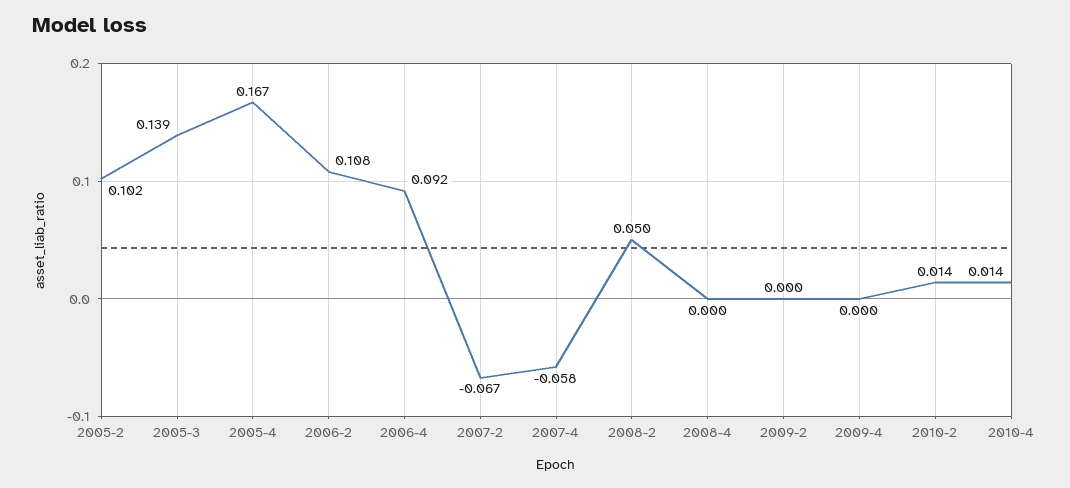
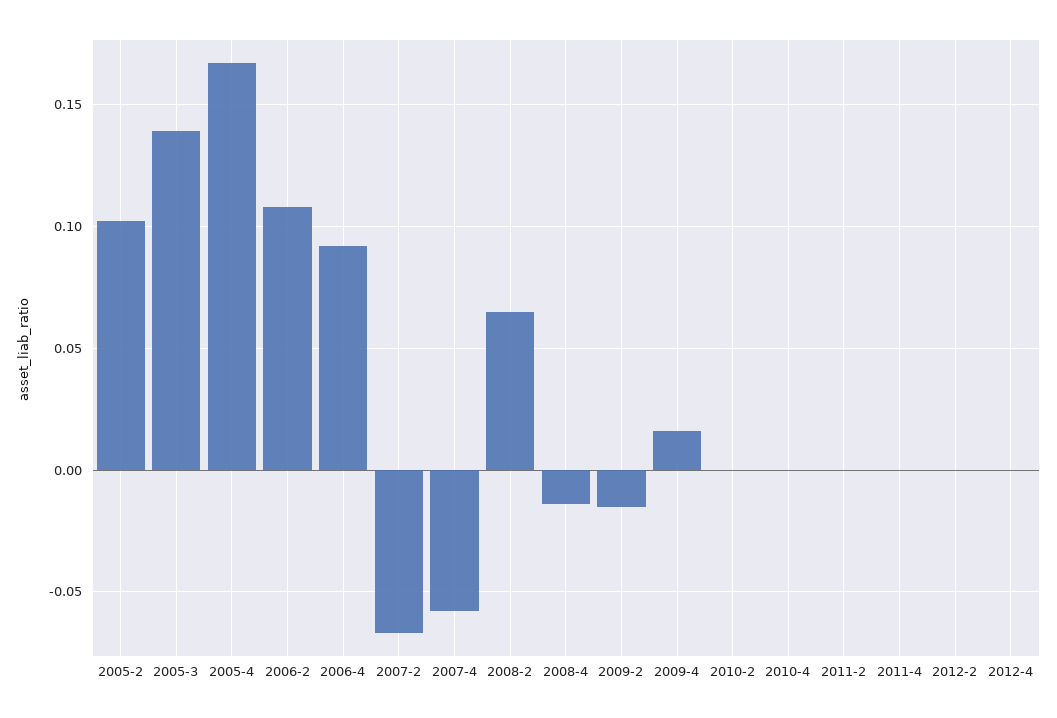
2008-2: 0.05 -> 0.065
2008-4: 0 -> -0.015
2009-2: 0 -> -0.015
2009-4: 0 -> 0.015
2010-2: 0.014 -> 0
2010-4: 0.014 -> 0
2011-2: none -> 0
2011-4: none -> 0
2012-2: none -> 0
2012-4: none -> 0

